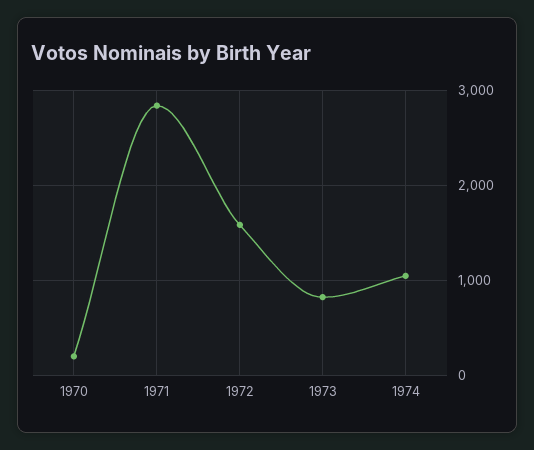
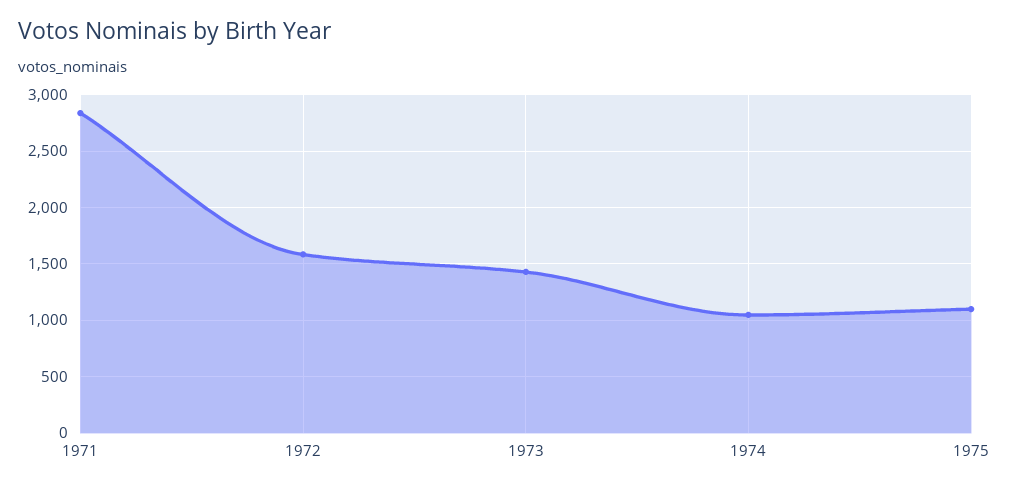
1970: 200 -> none
1973: 800 -> 1400
1975: none -> 1100

